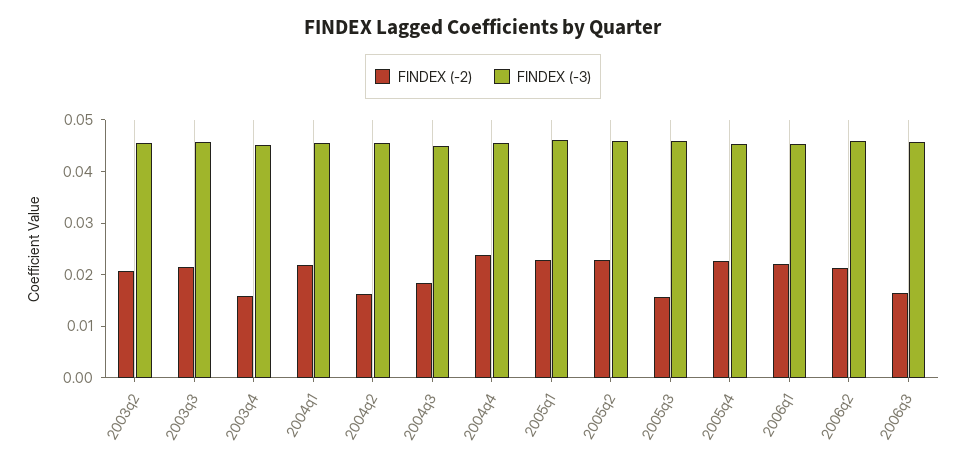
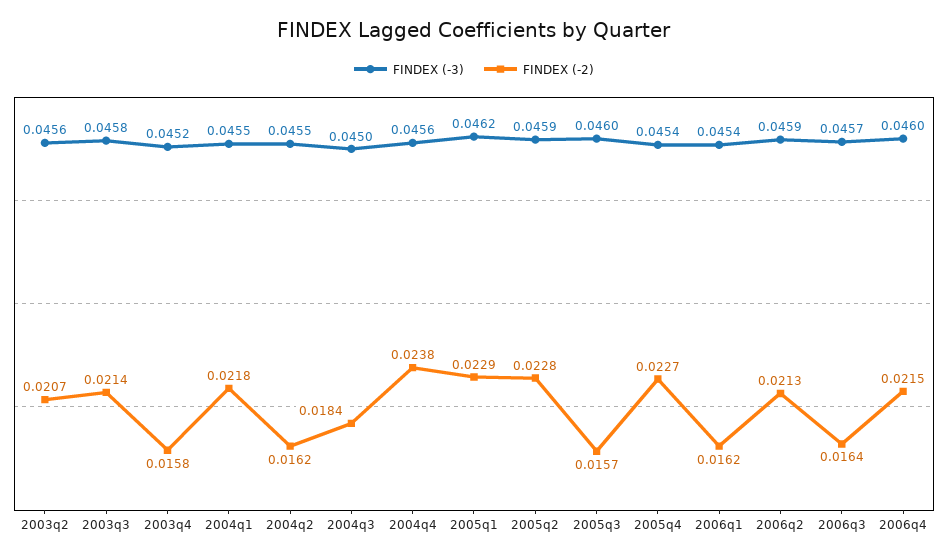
FINDEX (-2), 2006q1: 0.022 -> 0.0162
FINDEX (-3), 2006q4: none -> 0.046
FINDEX (-2), 2006q4: none -> 0.0215

